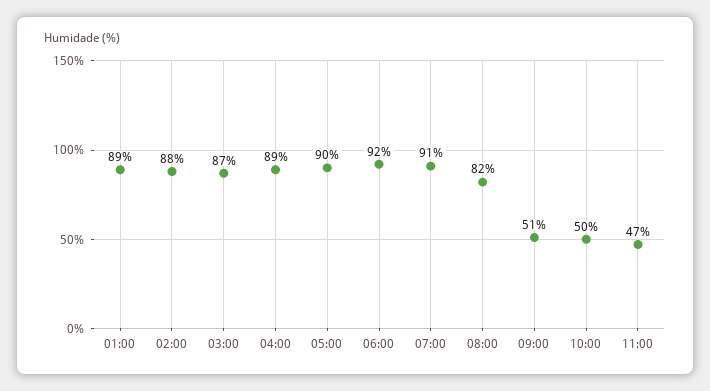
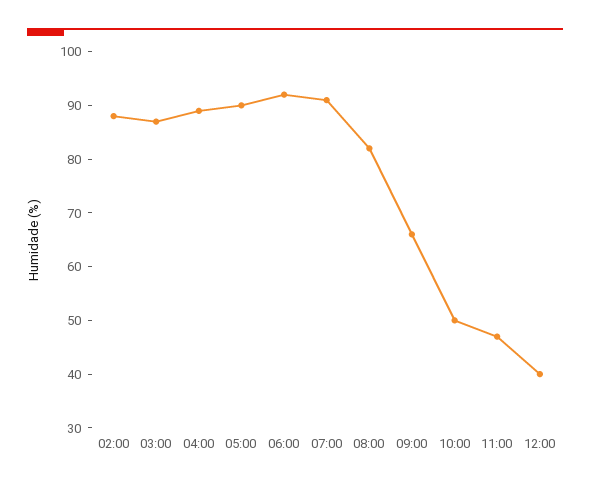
01:00: 89 -> none
09:00: 51 -> 65
12:00: none -> 40

